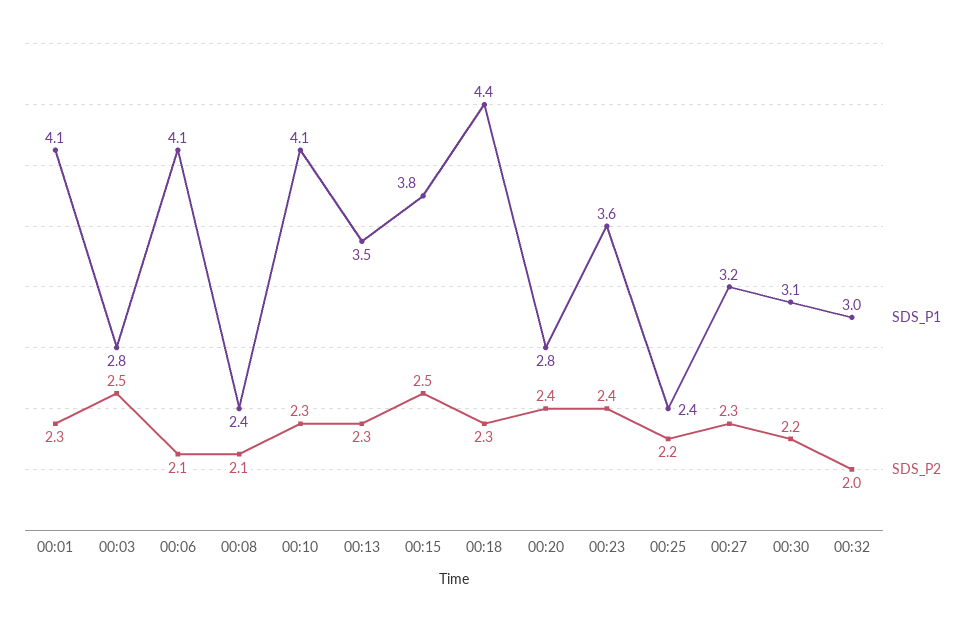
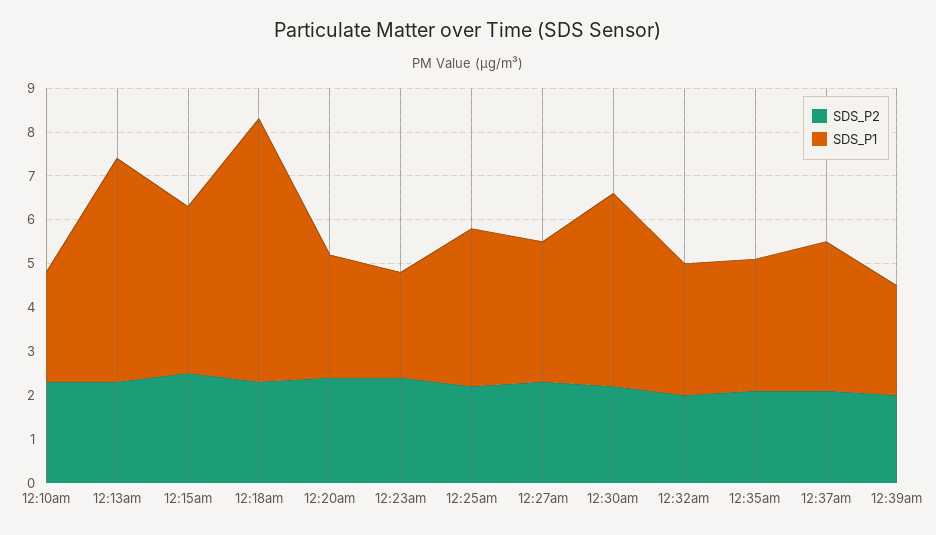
SDS_P1, 00:01: 4.1 -> none
SDS_P2, 00:01: 2.3 -> none
SDS_P1, 00:03: 2.8 -> none
SDS_P2, 00:03: 2.5 -> none
SDS_P1, 00:06: 4.1 -> none
SDS_P2, 00:06: 2.1 -> none
SDS_P1, 00:08: 2.4 -> none
SDS_P2, 00:08: 2.1 -> none
SDS_P1, 00:10: 4.1 -> 2.5
SDS_P1, 00:13: 3.5 -> 5
SDS_P1, 00:18: 4.4 -> 6
SDS_P1, 00:23: 3.6 -> 2.5
SDS_P1, 00:25: 2.4 -> 3.5
SDS_P1, 00:30: 3.1 -> 4.5
SDS_P2, 12:35am: none -> 2
SDS_P1, 12:35am: none -> 3
SDS_P2, 12:37am: none -> 2
SDS_P1, 12:37am: none -> 3.5
SDS_P2, 12:39am: none -> 2
SDS_P1, 12:39am: none -> 2.5

